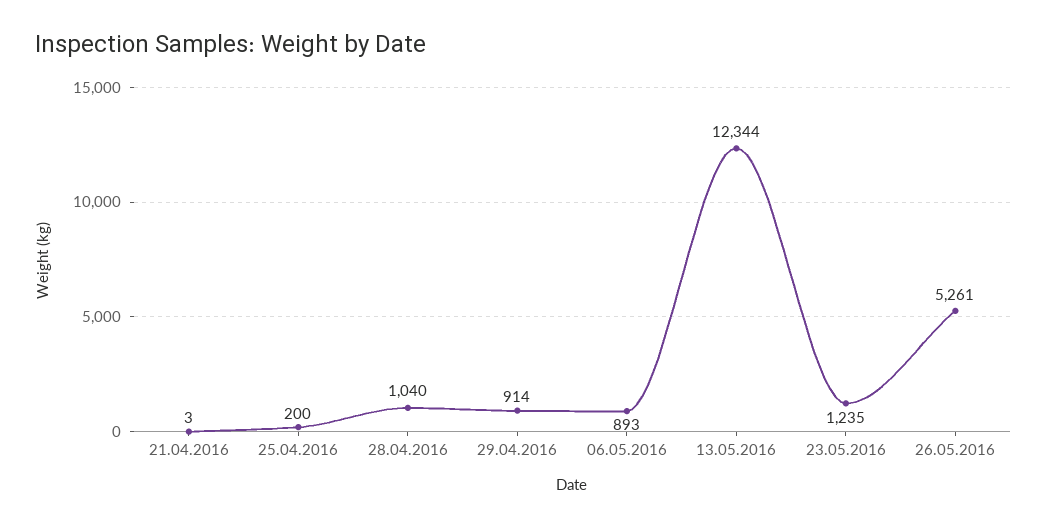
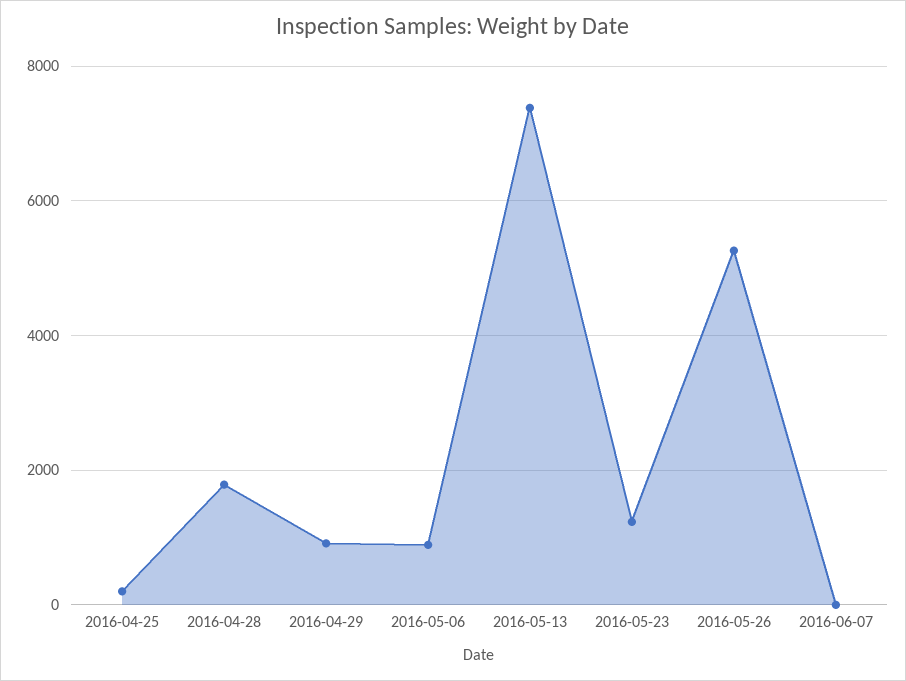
21.04.2016: 3 -> none
28.04.2016: 1040 -> 1800
13.05.2016: 12344 -> 7400
2016-06-07: none -> 0

